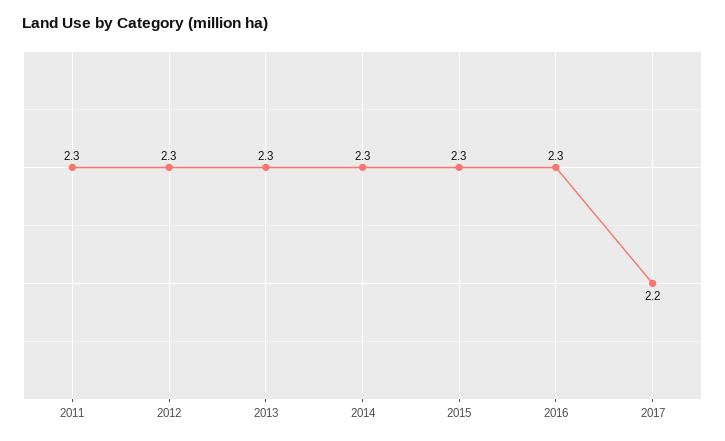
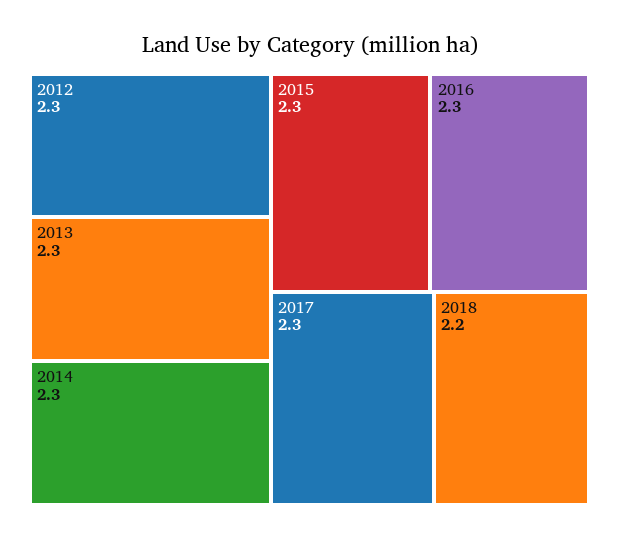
2011: 2.3 -> none
2017: 2.2 -> 2.3
2018: none -> 2.2

